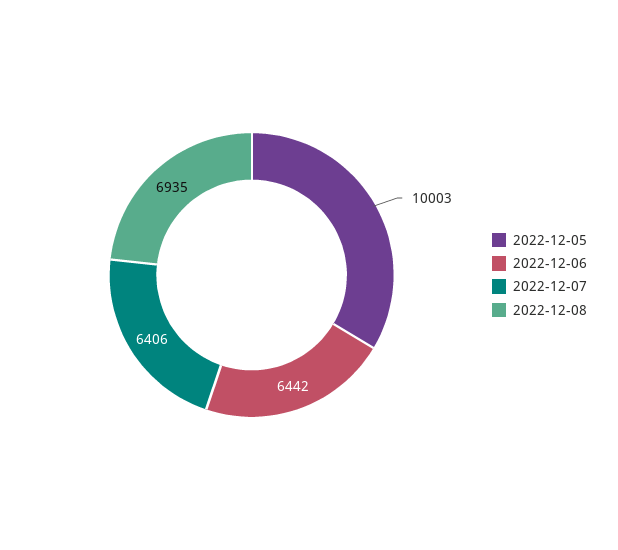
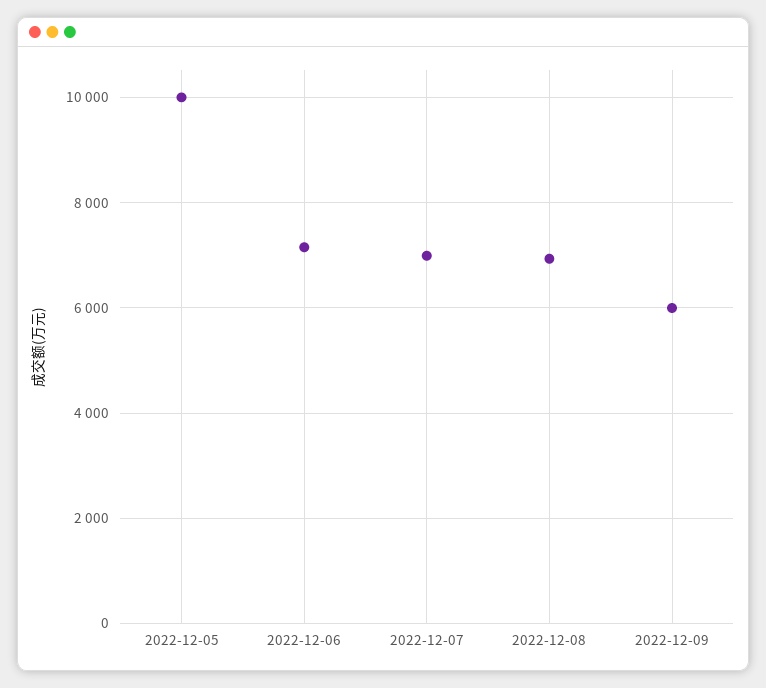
2022-12-06: 6442 -> 7200
2022-12-07: 6406 -> 7000
2022-12-09: none -> 6000

